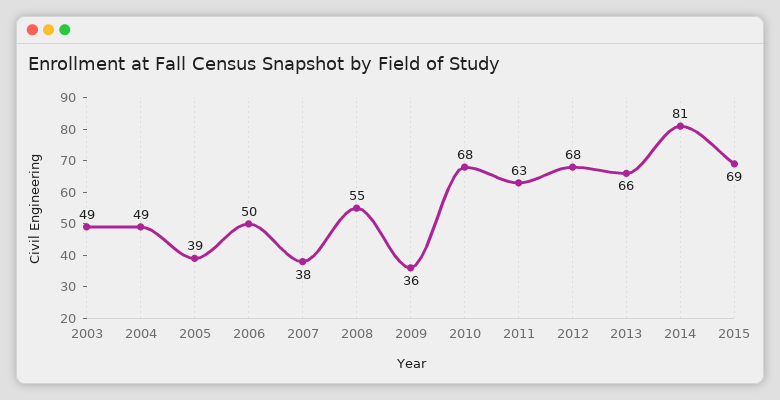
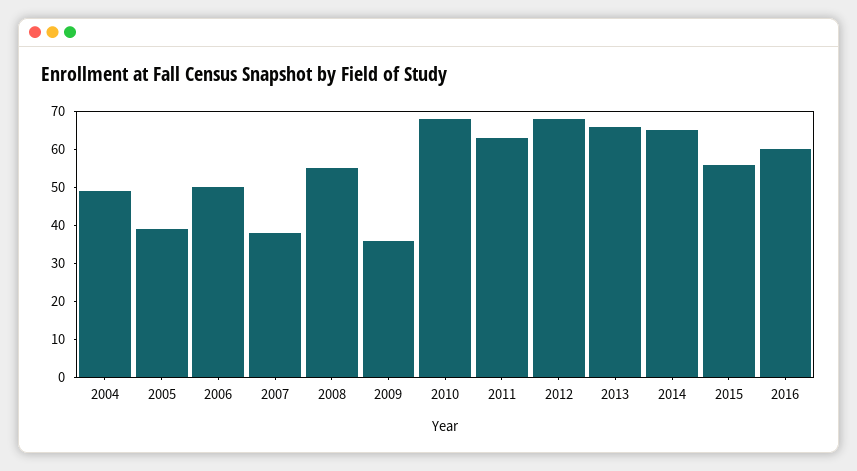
2003: 49 -> none
2014: 81 -> 65
2015: 69 -> 55
2016: none -> 60

